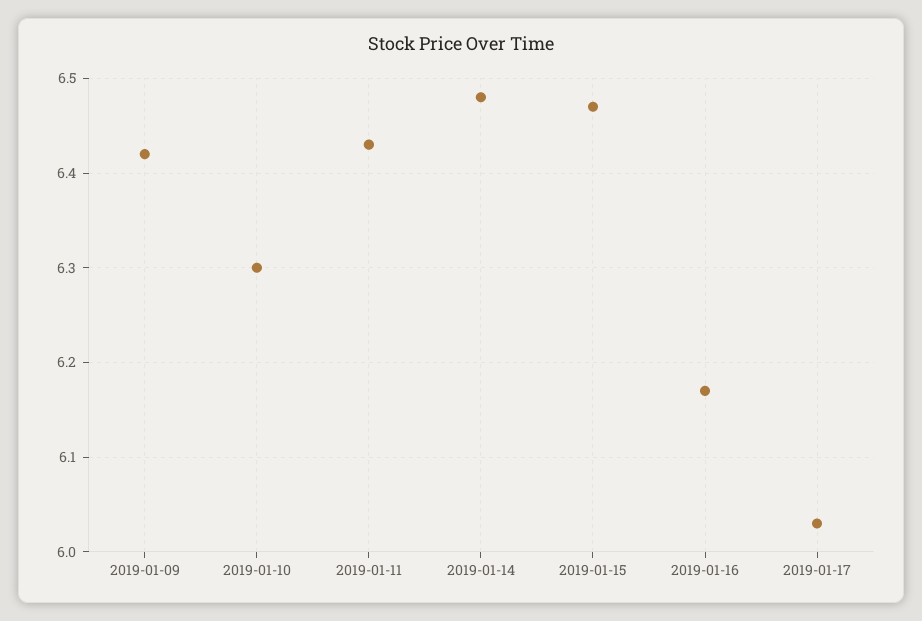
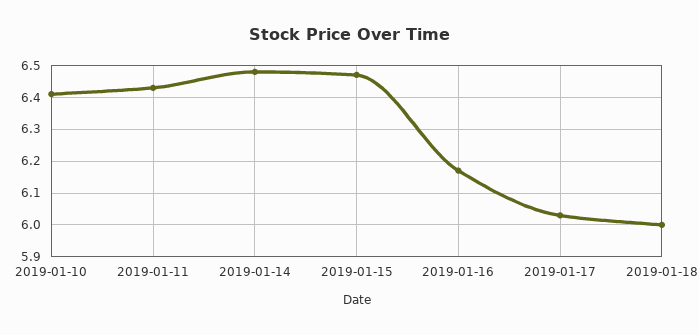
2019-01-09: 6.42 -> none
2019-01-10: 6.3 -> 6.4
2019-01-18: none -> 6

